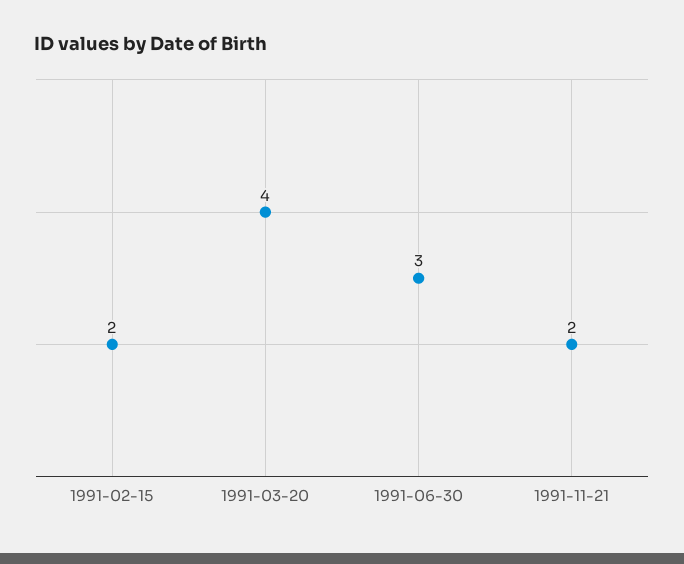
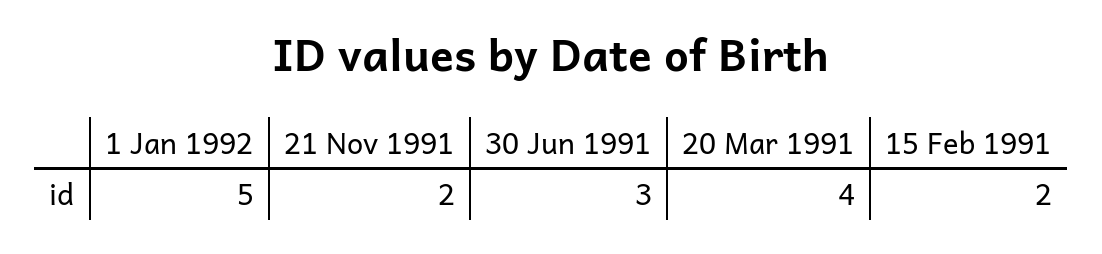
1 Jan 1992: none -> 5

